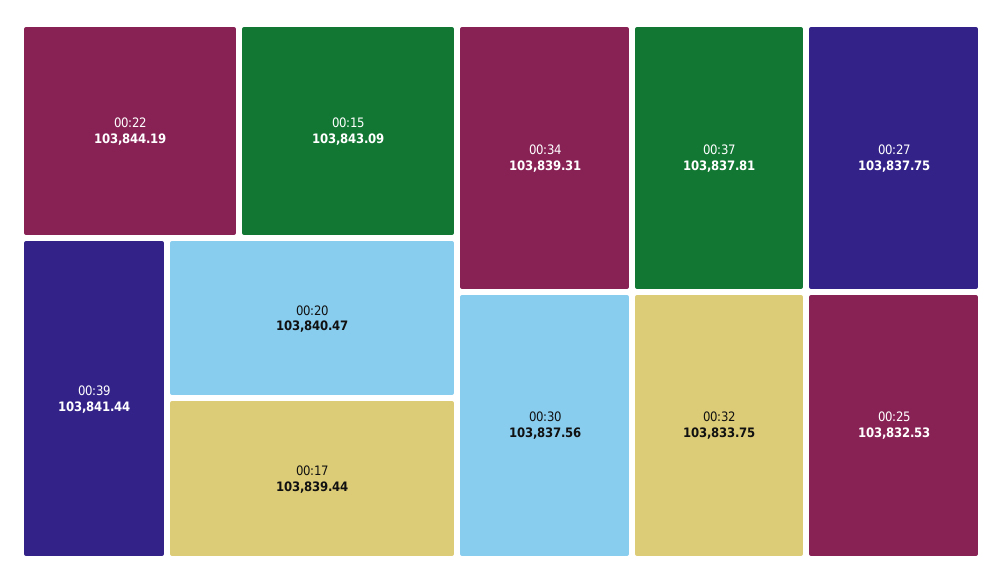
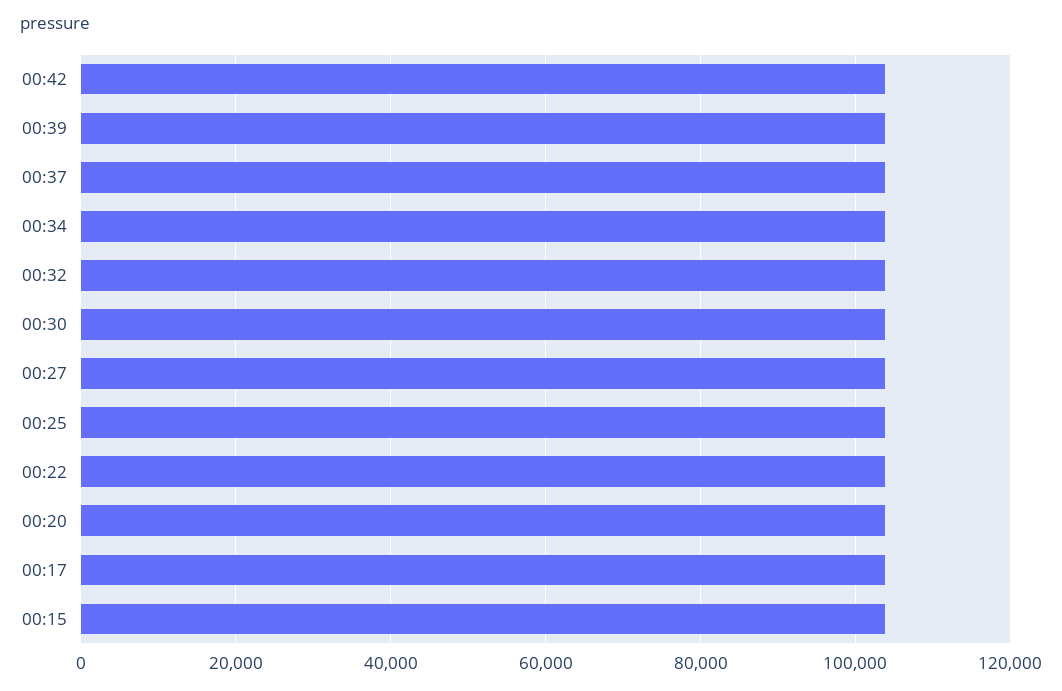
00:42: none -> 104000

